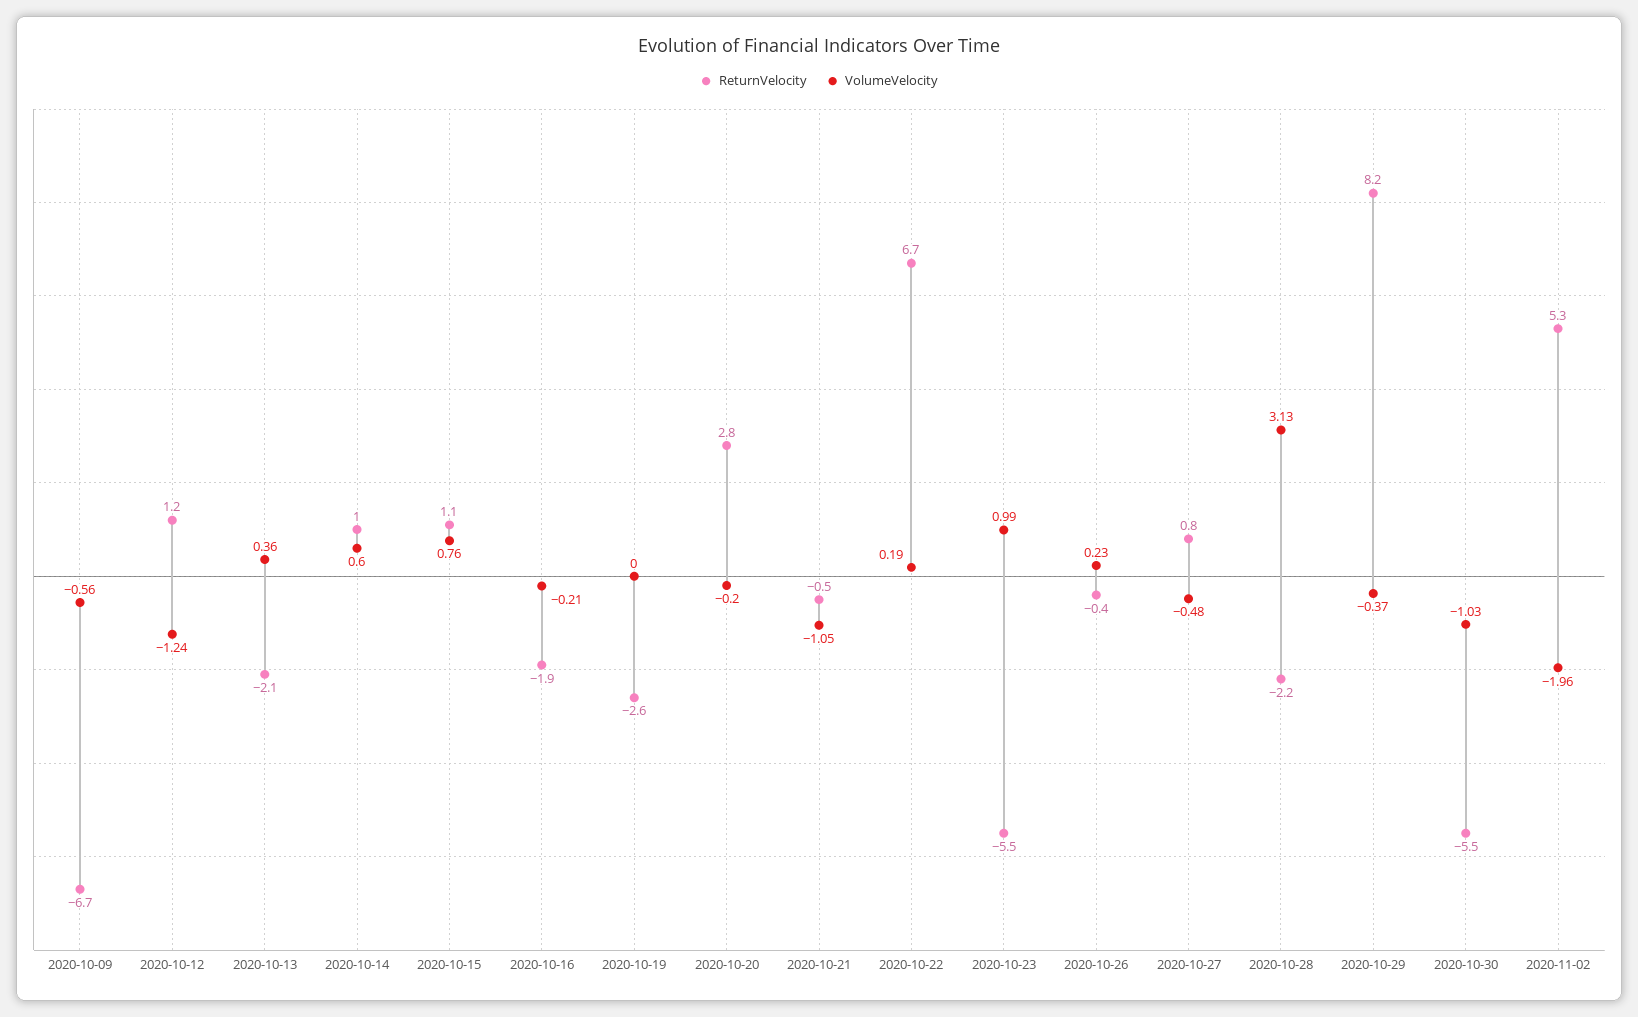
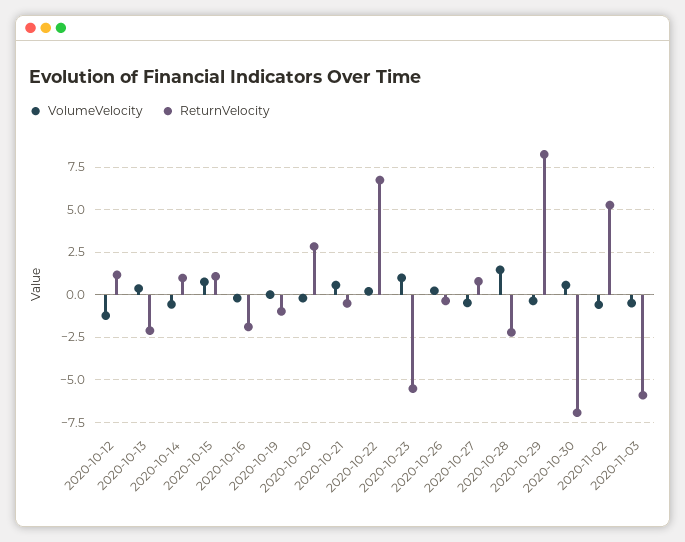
ReturnVelocity, 2020-10-09: -6.7 -> none
VolumeVelocity, 2020-10-09: -0.56 -> none
VolumeVelocity, 2020-10-14: 0.6 -> -0.5
ReturnVelocity, 2020-10-19: -2.6 -> -1
VolumeVelocity, 2020-10-21: -1.05 -> 0.5
VolumeVelocity, 2020-10-28: 3.13 -> 1.5
ReturnVelocity, 2020-10-30: -5.5 -> -7
VolumeVelocity, 2020-10-30: -1.03 -> 0.5
VolumeVelocity, 2020-11-02: -1.96 -> -0.5
VolumeVelocity, 2020-11-03: none -> -0.5
ReturnVelocity, 2020-11-03: none -> -6

